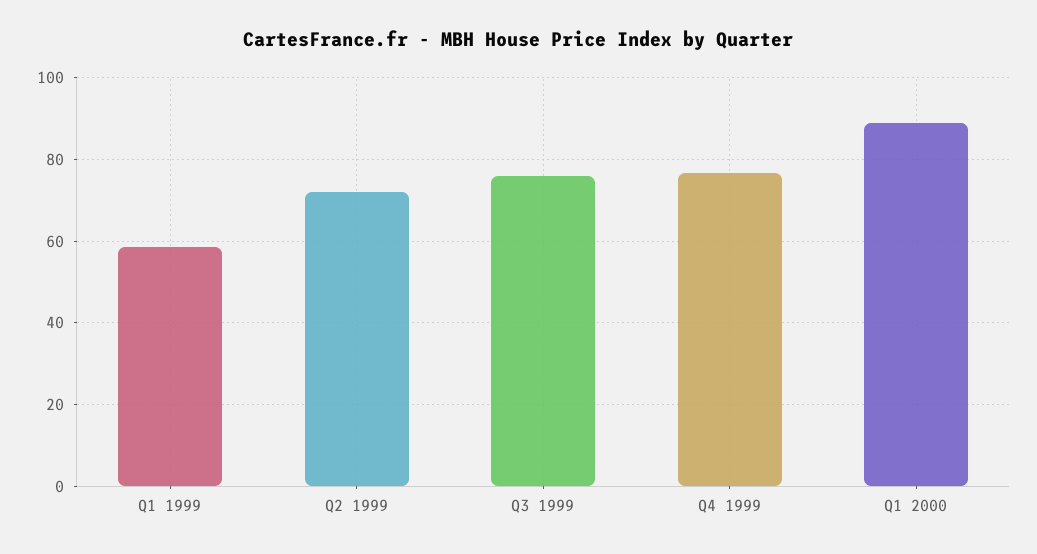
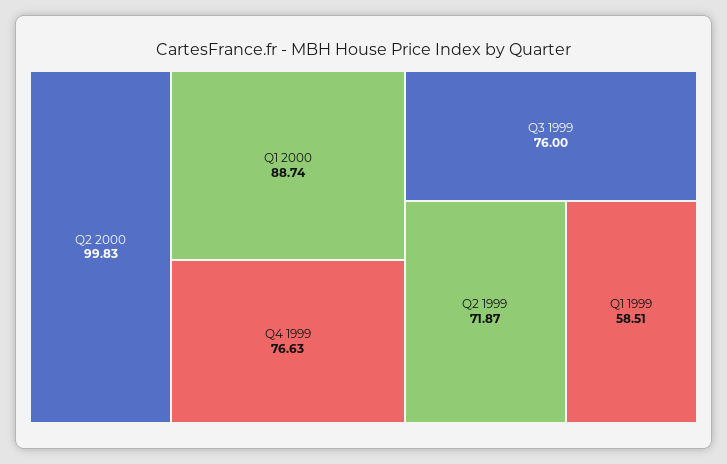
Q2 2000: none -> 99.83

